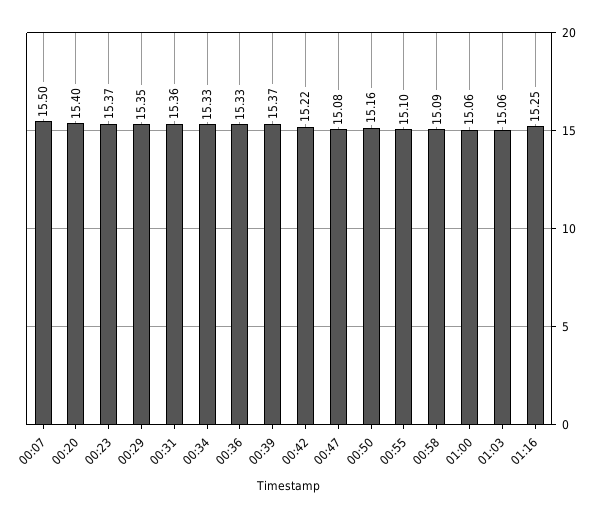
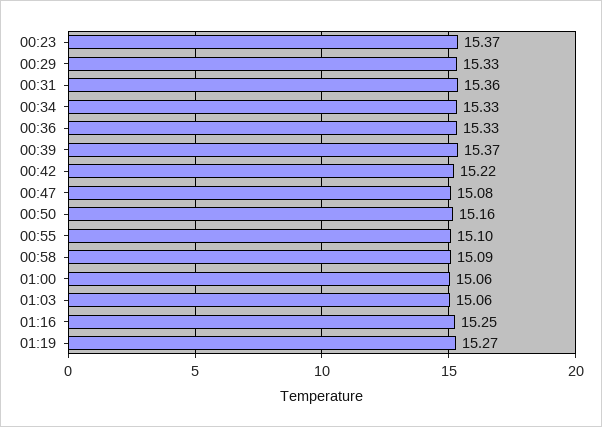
00:07: 15.5 -> none
00:20: 15.4 -> none
00:29: 15.35 -> 15.33
01:19: none -> 15.27

